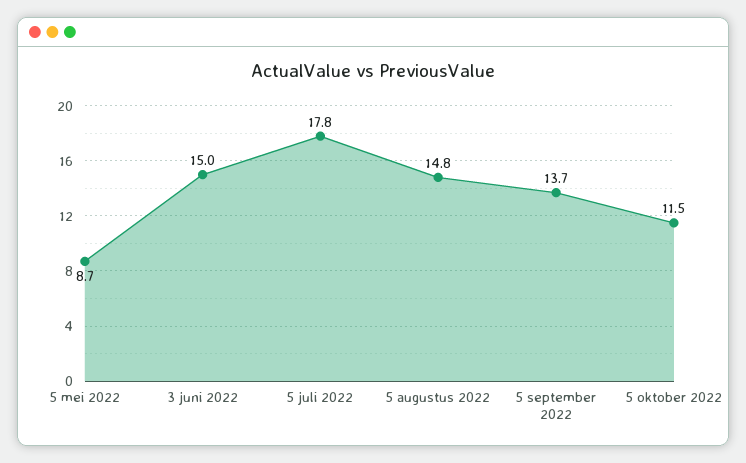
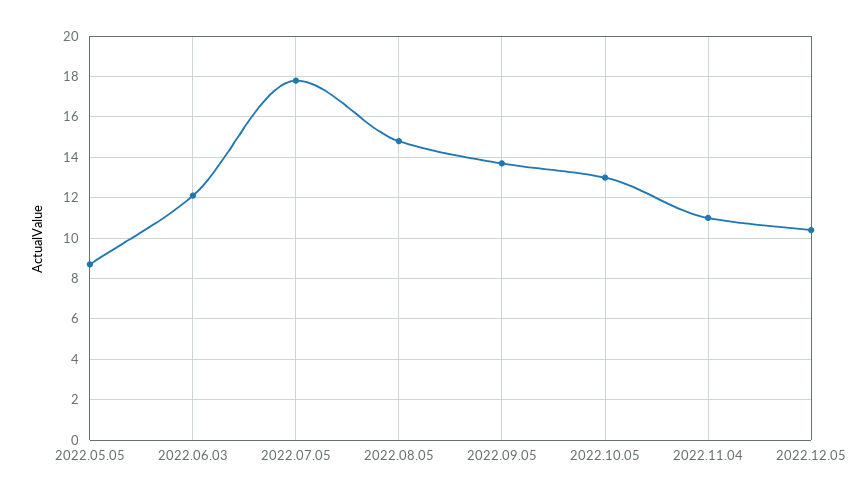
3 juni 2022: 15 -> 12
5 oktober 2022: 11.5 -> 13
2022.11.04: none -> 11
2022.12.05: none -> 10.5

